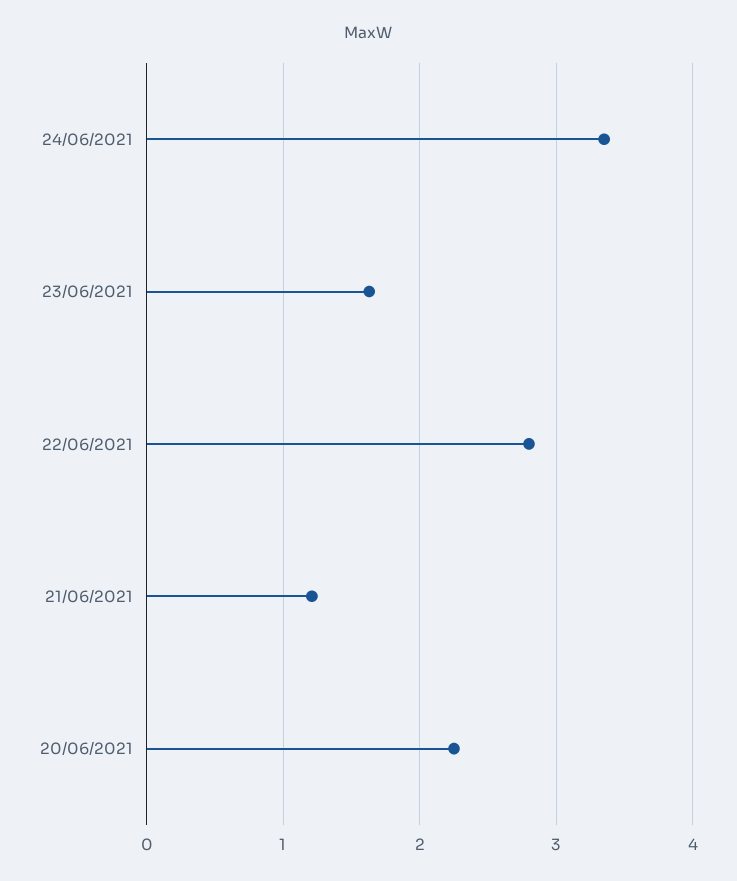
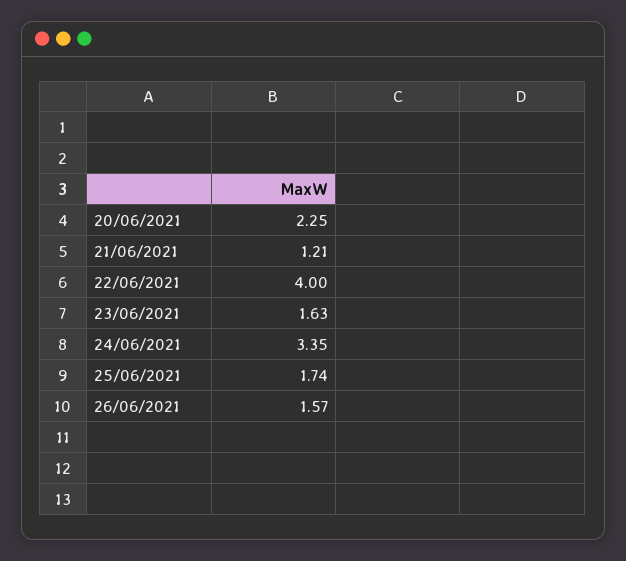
22/06/2021: 2.8 -> 4
25/06/2021: none -> 1.74
26/06/2021: none -> 1.57

